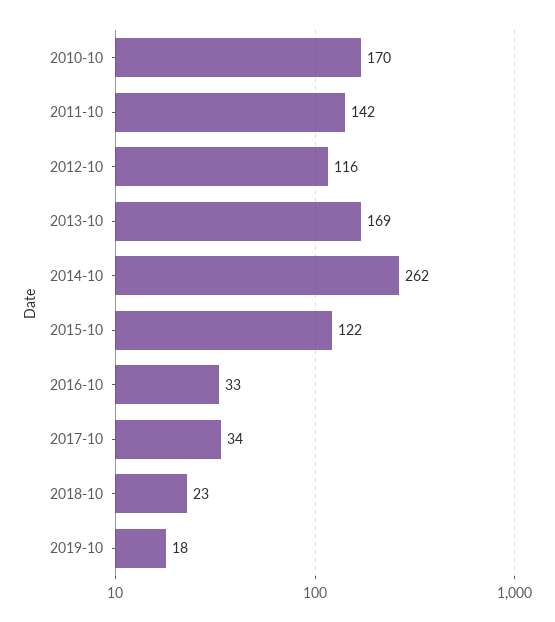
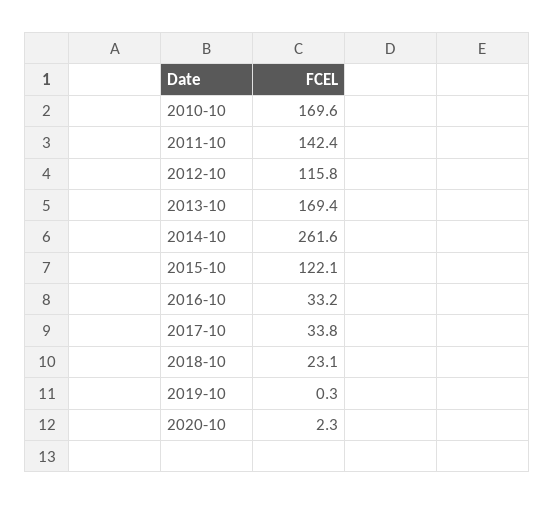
2019-10: 18 -> 0.3
2020-10: none -> 2.3

